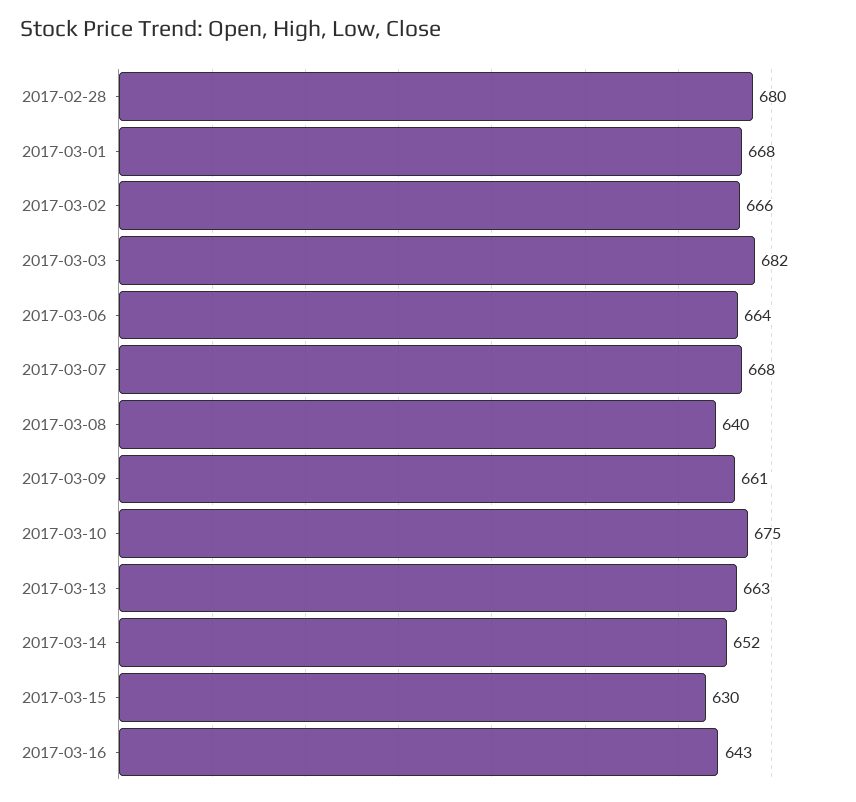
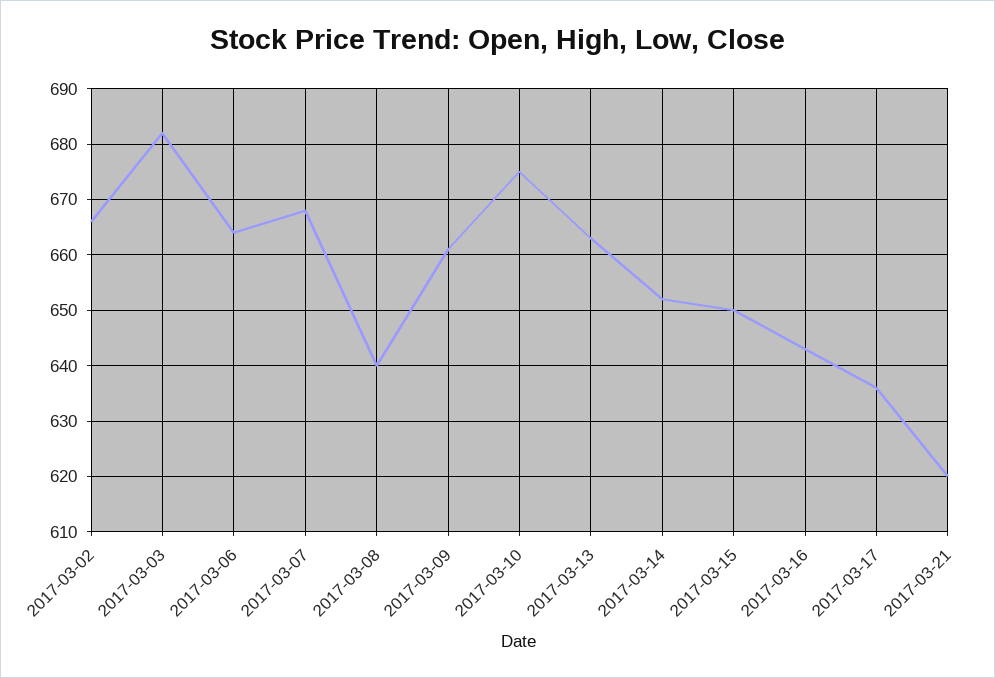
2017-02-28: 680 -> none
2017-03-01: 668 -> none
2017-03-15: 630 -> 650
2017-03-17: none -> 635
2017-03-21: none -> 620

